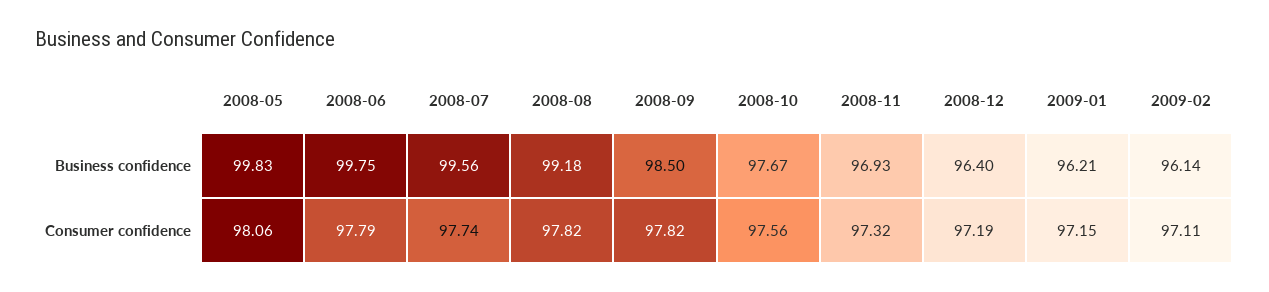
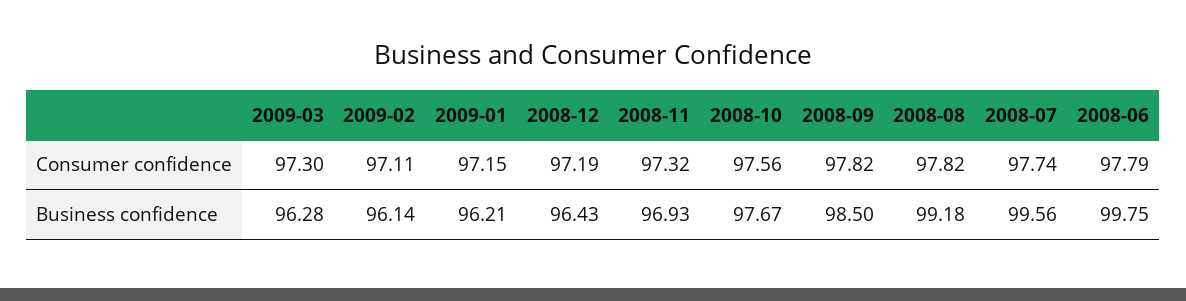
2008-05, Business confidence: 99.83 -> none
2008-12, Business confidence: 96.4 -> 96.43
2008-05, Consumer confidence: 98.06 -> none
2009-03, Consumer confidence: none -> 97.3
2009-03, Business confidence: none -> 96.28

